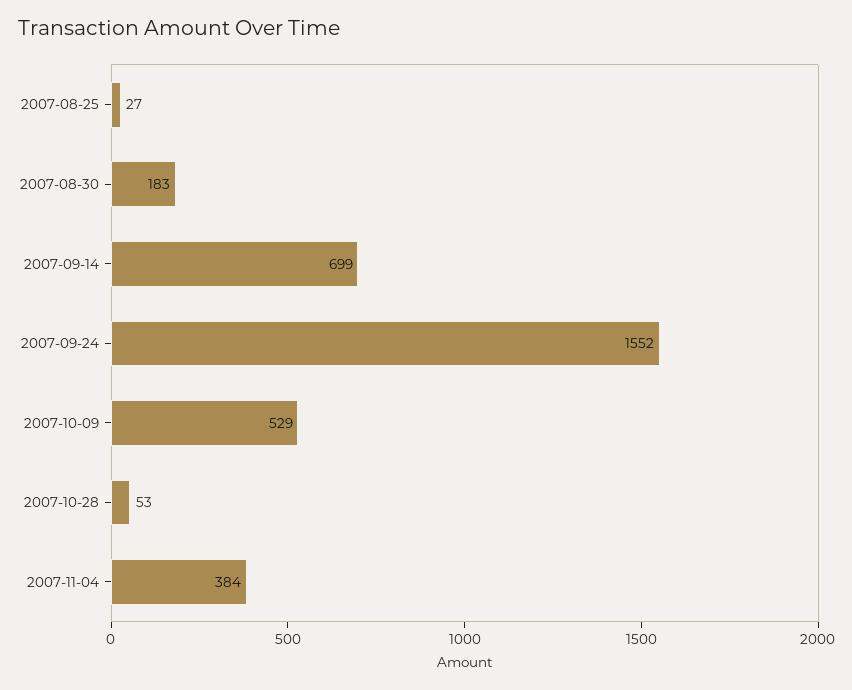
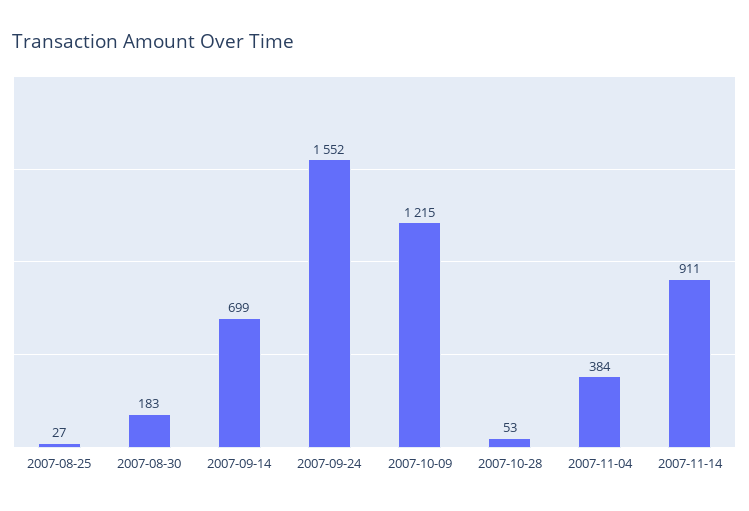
2007-10-09: 529 -> 1215
2007-11-14: none -> 911

